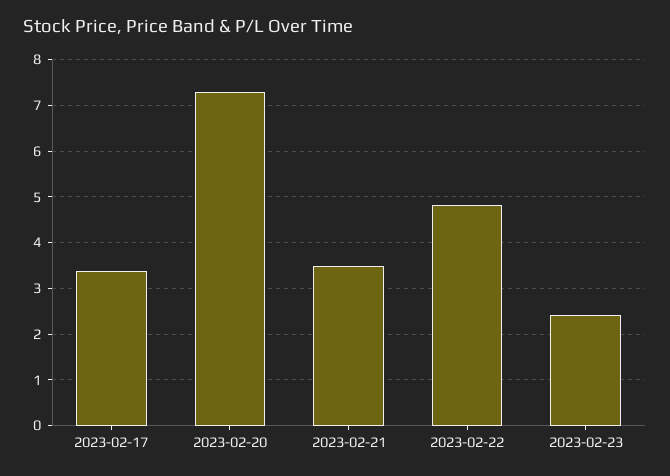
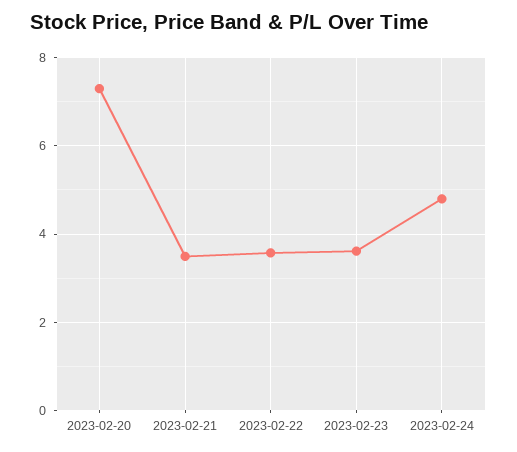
2023-02-17: 3.4 -> none
2023-02-22: 4.8 -> 3.6
2023-02-23: 2.4 -> 3.6
2023-02-24: none -> 4.8

